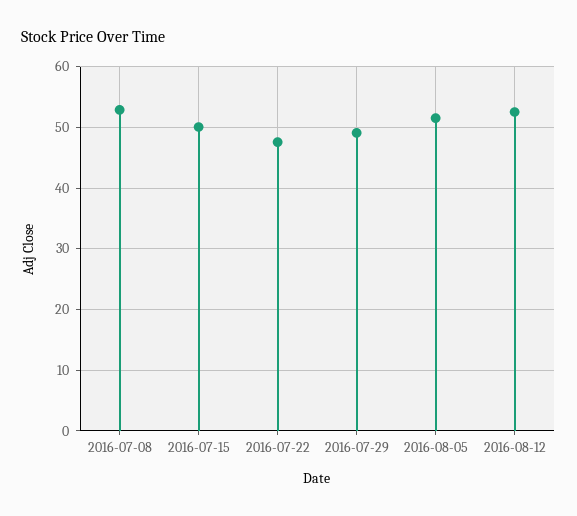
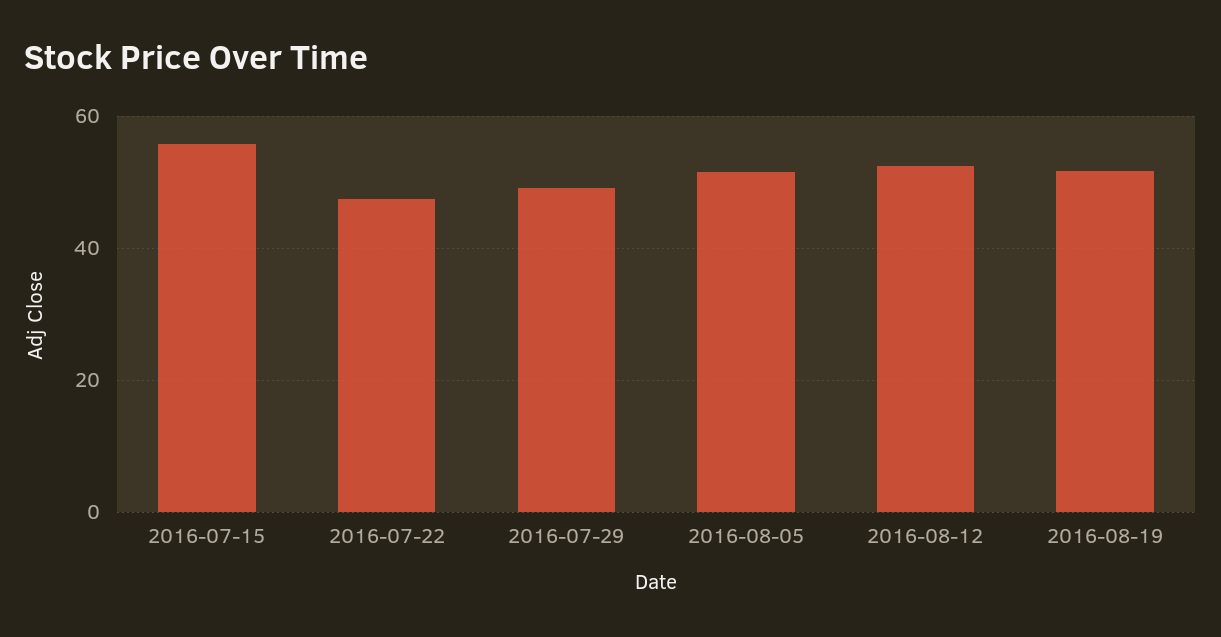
2016-07-08: 53 -> none
2016-07-15: 50 -> 56
2016-08-19: none -> 52

